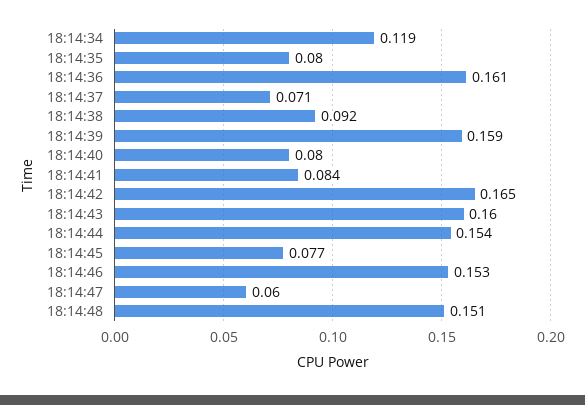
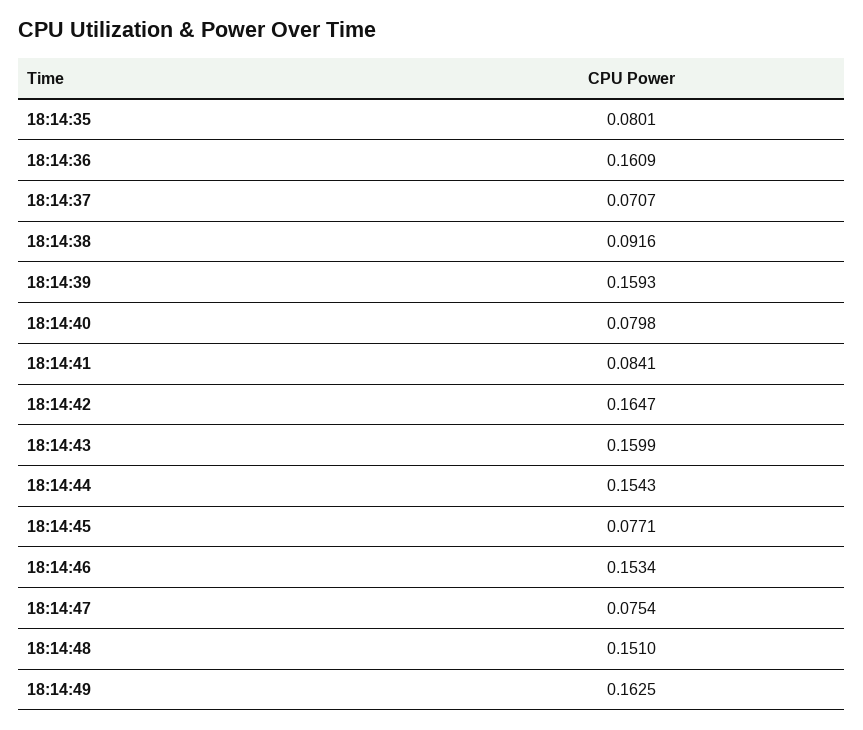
18:14:34: 0.119 -> none
18:14:47: 0.06 -> 0.0754
18:14:49: none -> 0.1625

